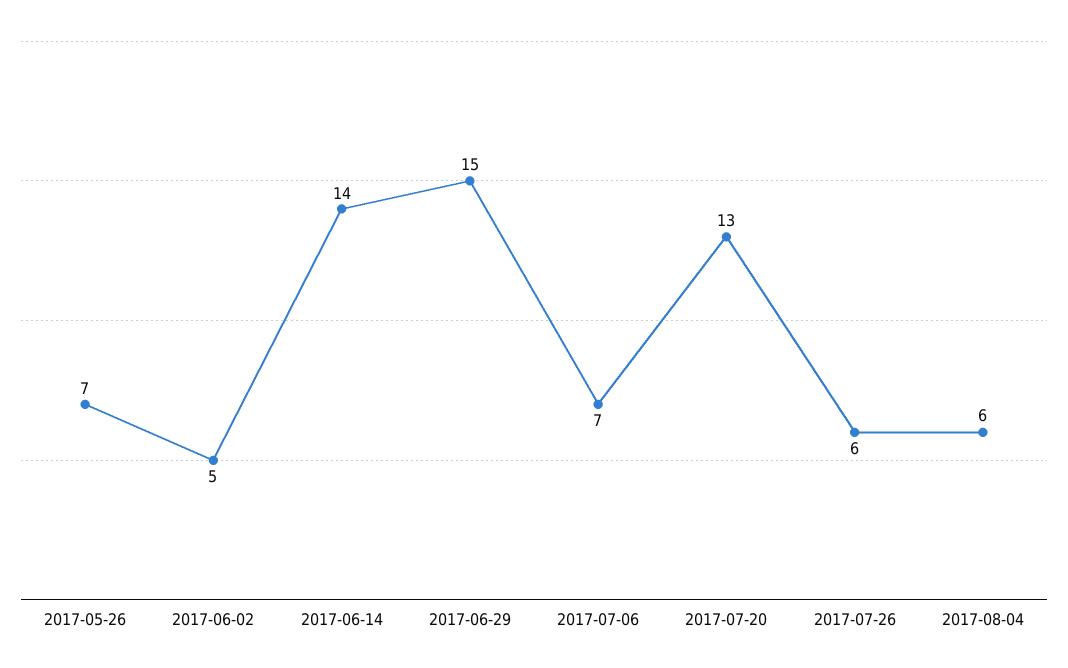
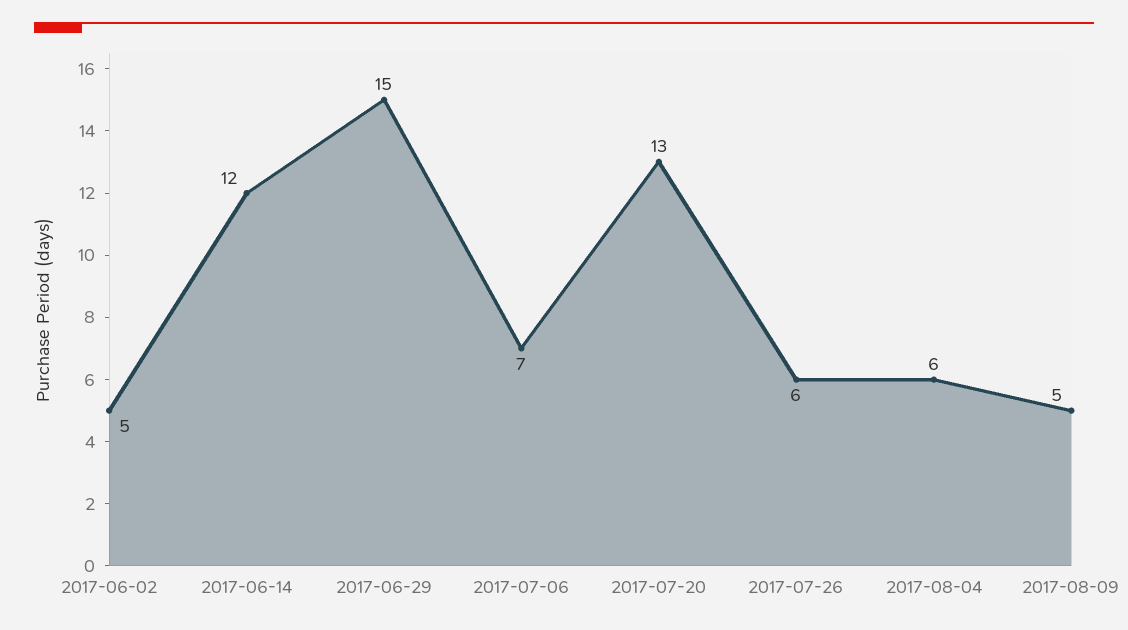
2017-05-26: 7 -> none
2017-06-14: 14 -> 12
2017-08-09: none -> 5

